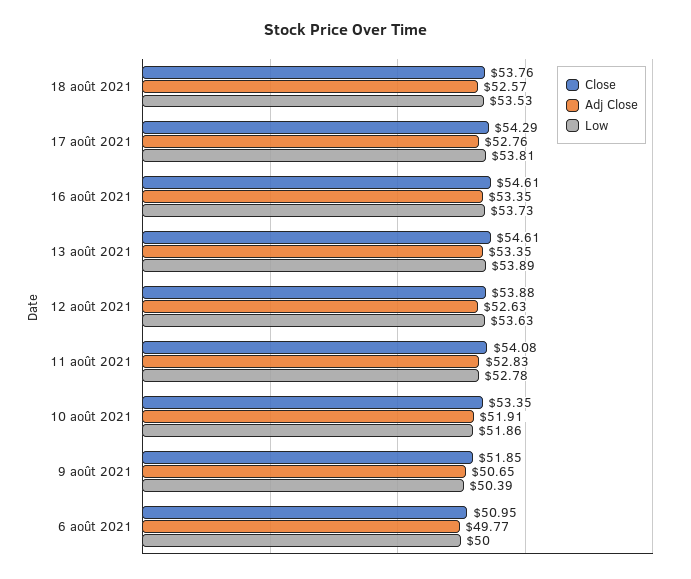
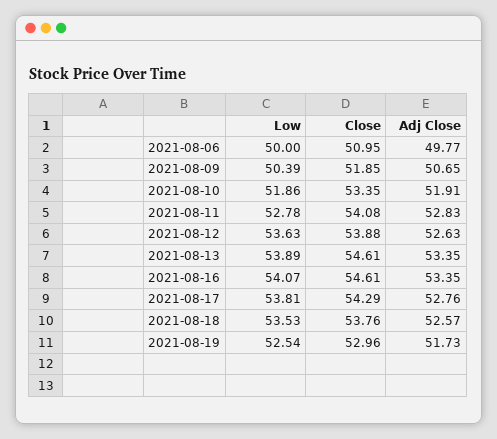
Low, 16 août 2021: 53.73 -> 54.07
Low, 2021-08-19: none -> 52.54
Close, 2021-08-19: none -> 52.96
Adj Close, 2021-08-19: none -> 51.73

